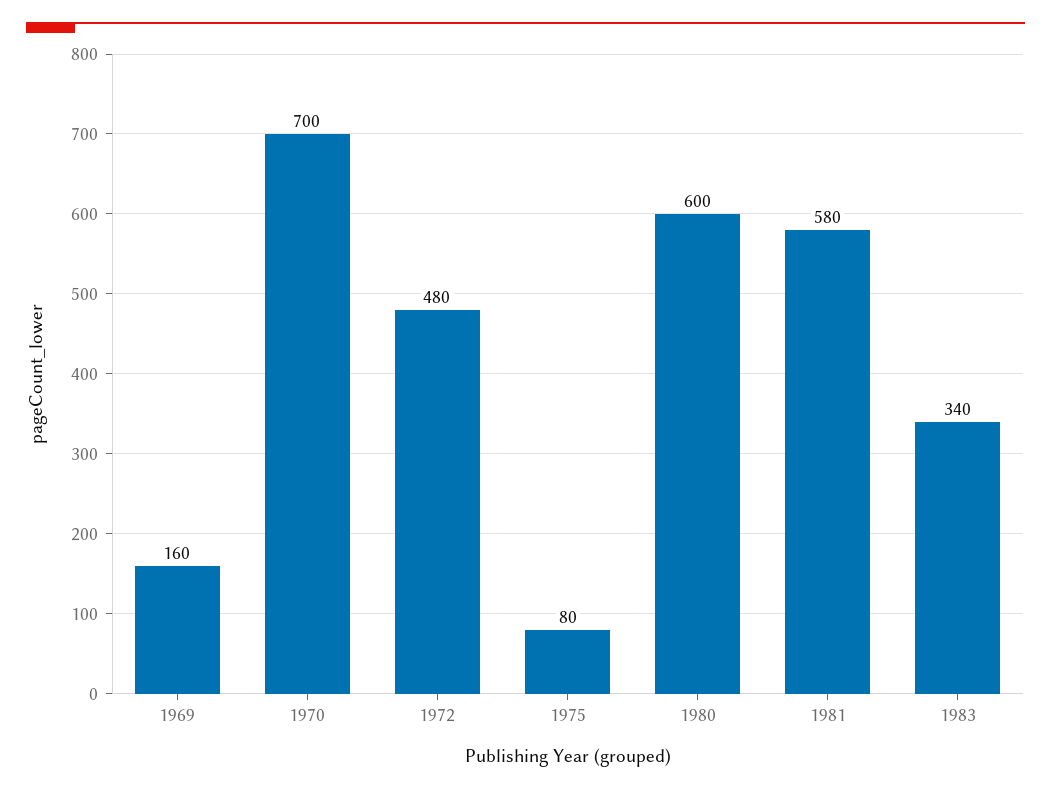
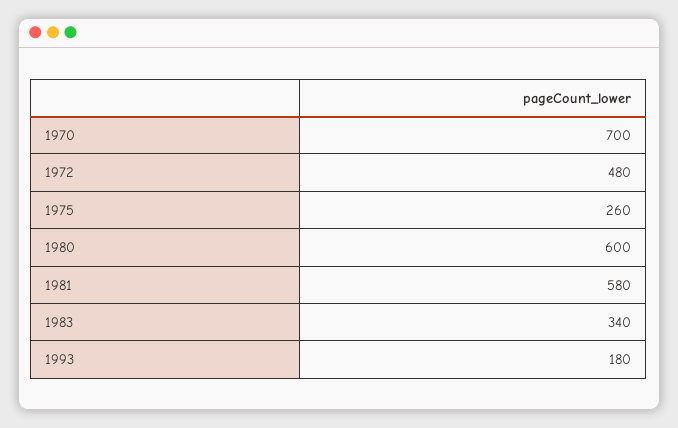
1969: 160 -> none
1975: 80 -> 260
1993: none -> 180

